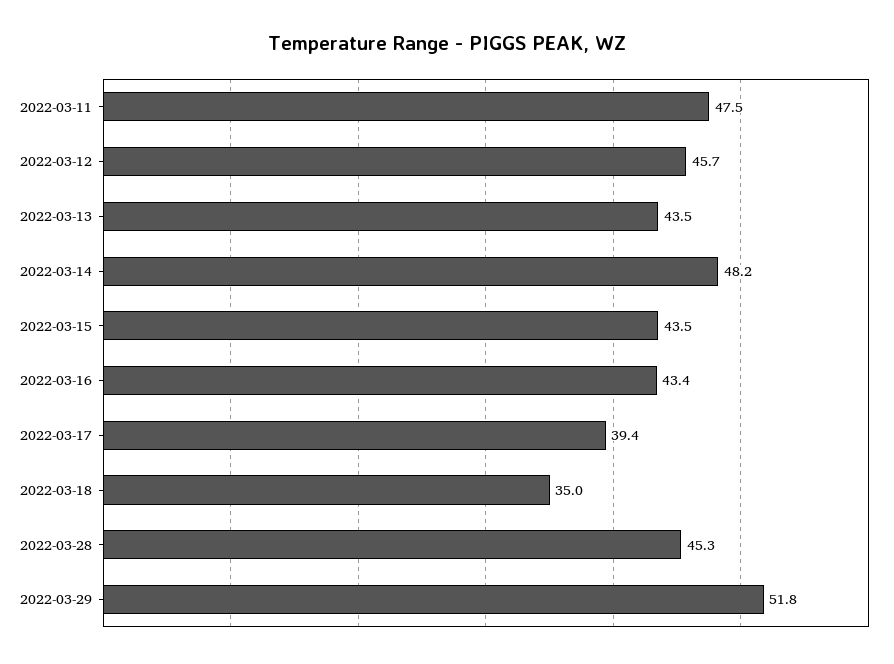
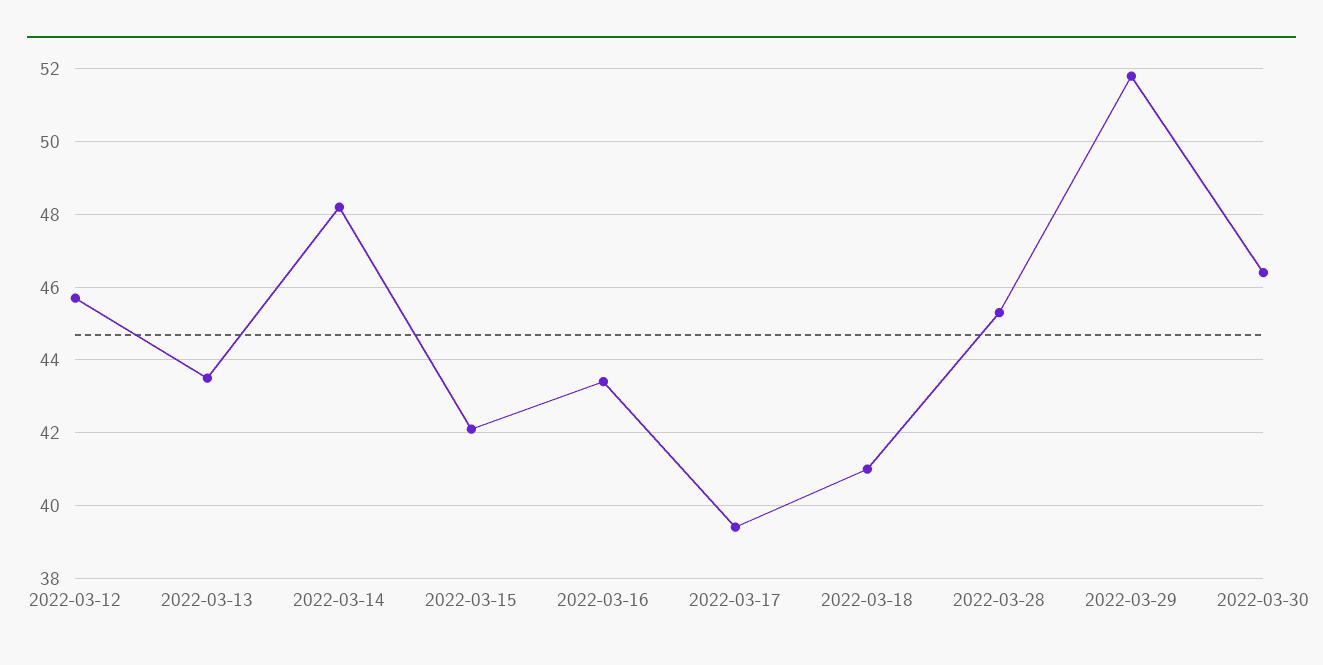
2022-03-11: 47.5 -> none
2022-03-15: 43.5 -> 42
2022-03-18: 35 -> 41
2022-03-30: none -> 46.5

